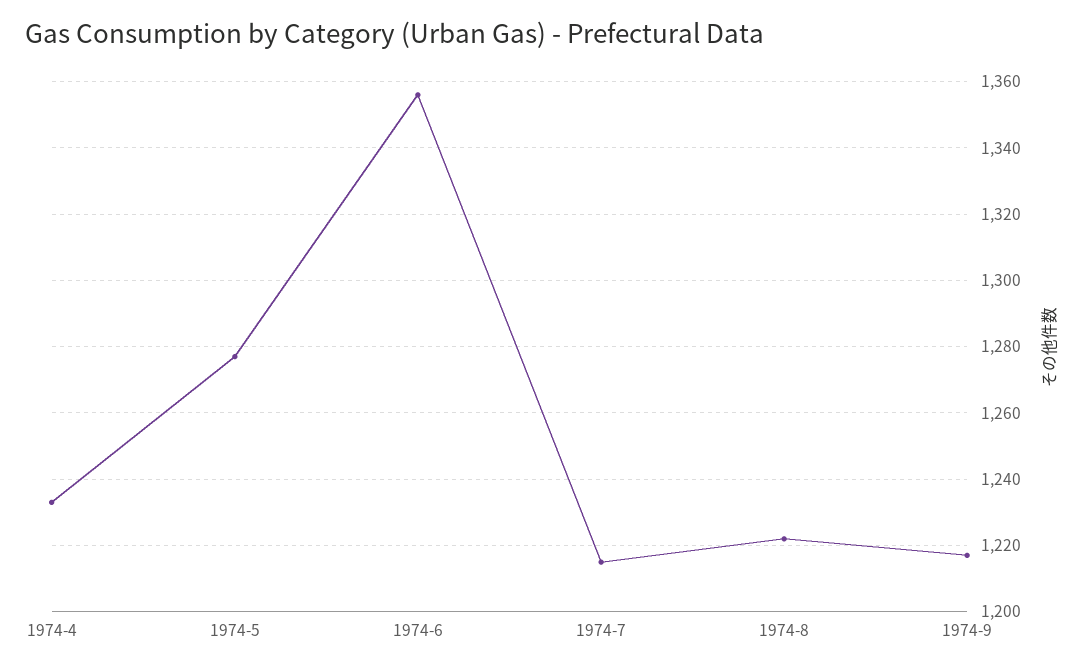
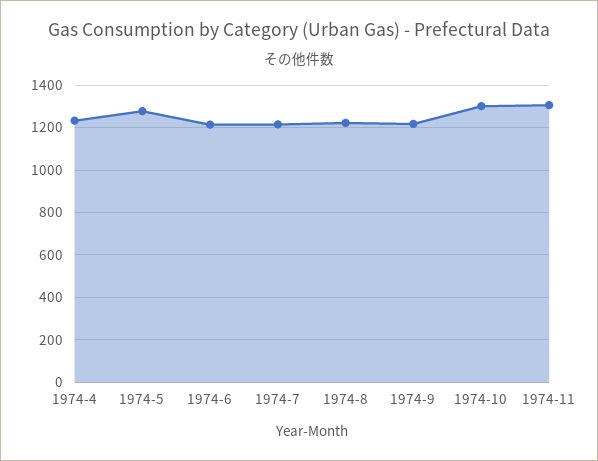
1974-6: 1355 -> 1200
1974-10: none -> 1300
1974-11: none -> 1300

